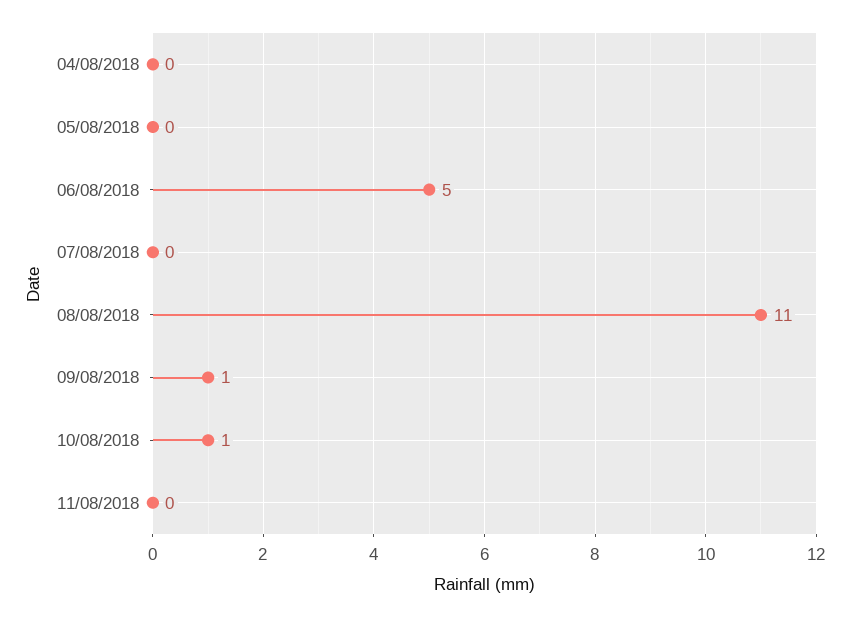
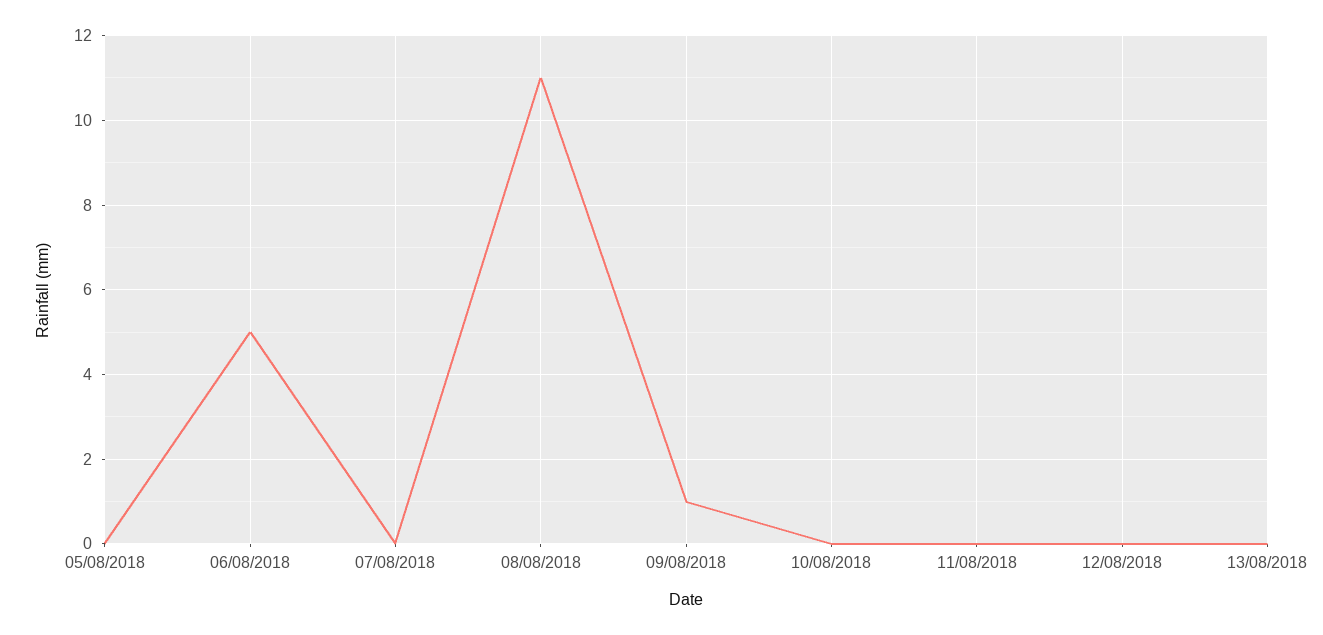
04/08/2018: 0 -> none
10/08/2018: 1 -> 0
12/08/2018: none -> 0
13/08/2018: none -> 0

